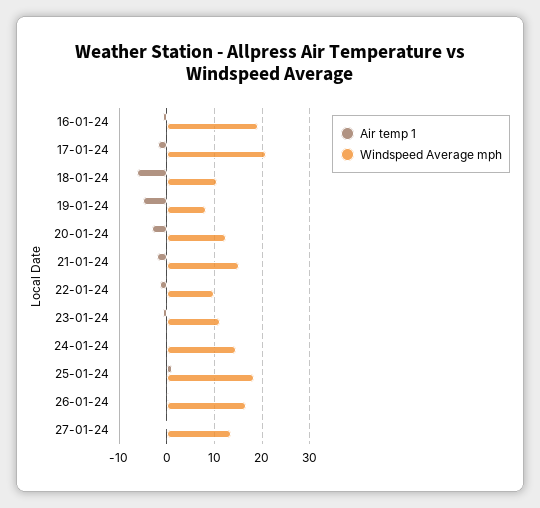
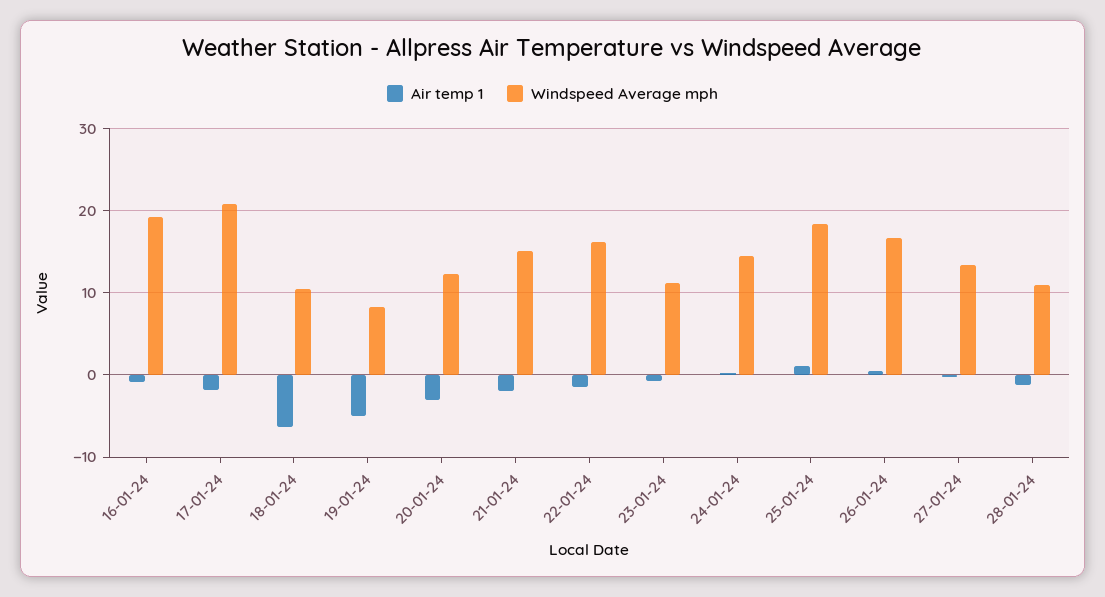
Windspeed Average mph, 22-01-24: 10 -> 16
Air temp 1, 28-01-24: none -> -1
Windspeed Average mph, 28-01-24: none -> 11

